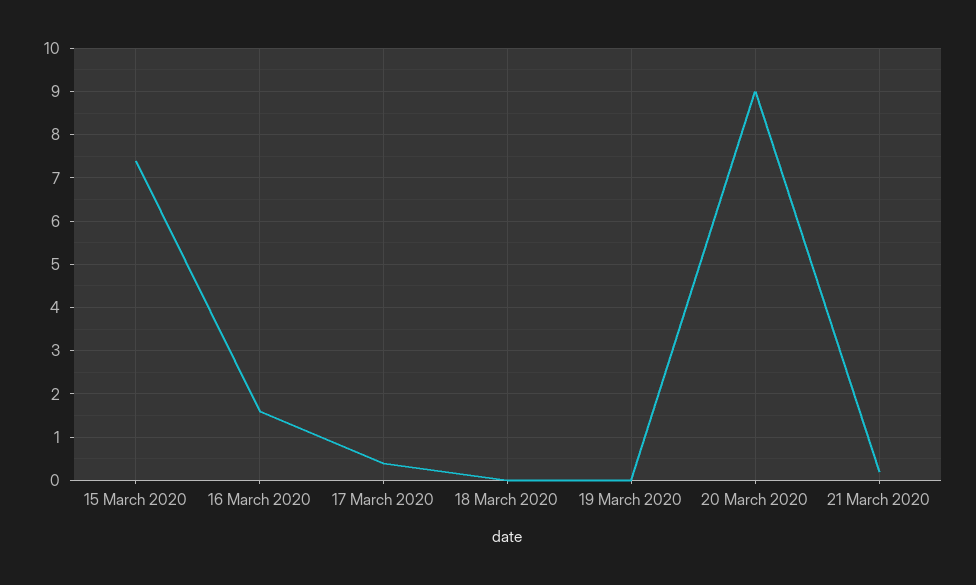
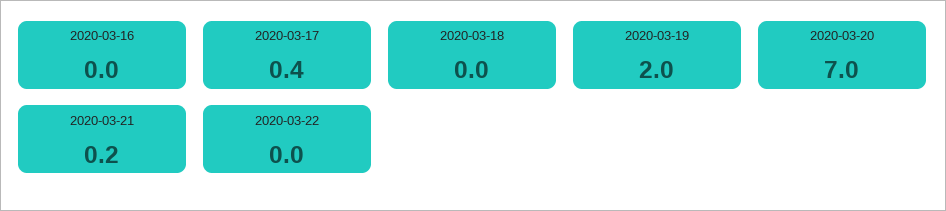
15 March 2020: 7.5 -> none
16 March 2020: 1.5 -> 0
19 March 2020: 0 -> 2
20 March 2020: 9 -> 7
2020-03-22: none -> 0

